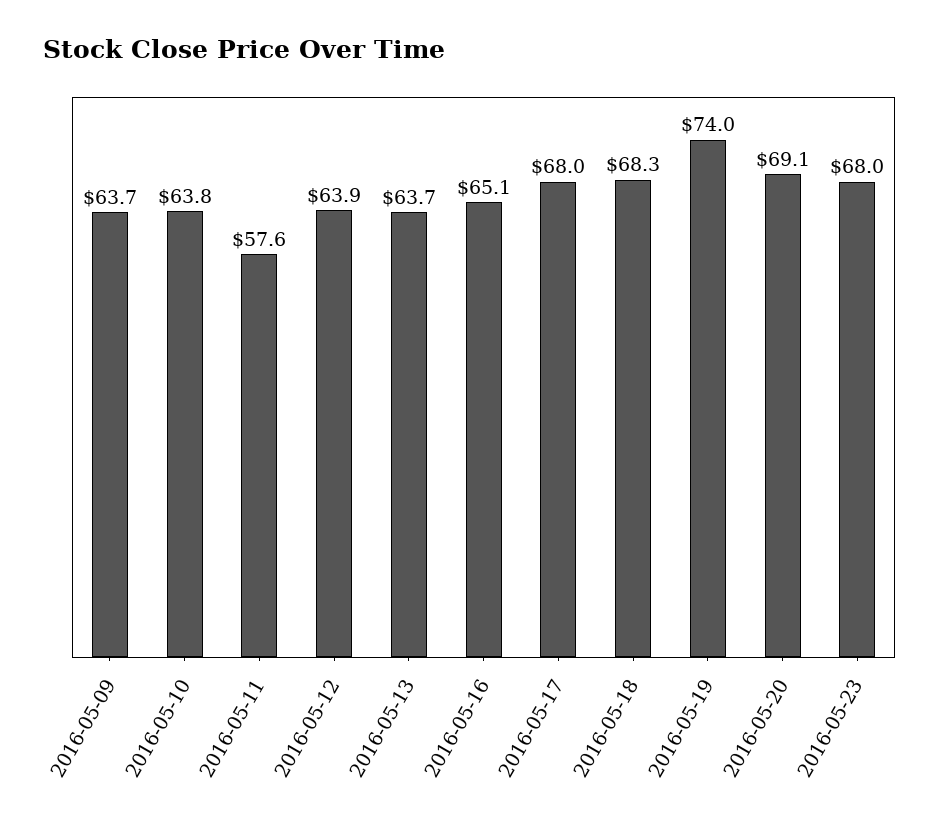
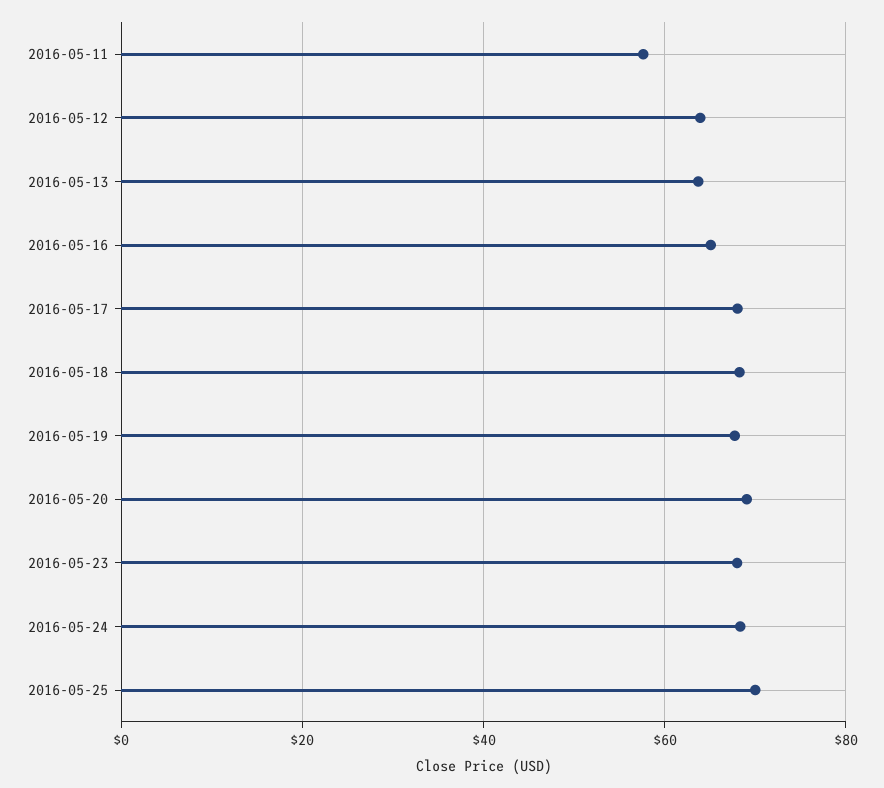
2016-05-09: 63.7 -> none
2016-05-10: 63.8 -> none
2016-05-19: 74 -> 68
2016-05-24: none -> 68
2016-05-25: none -> 70

